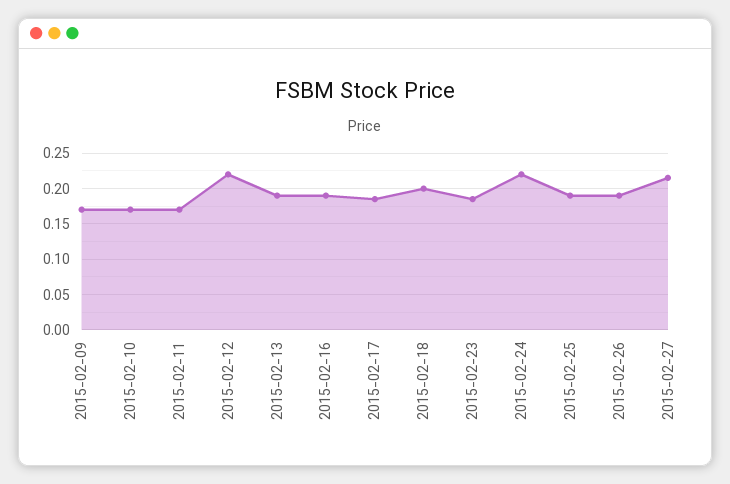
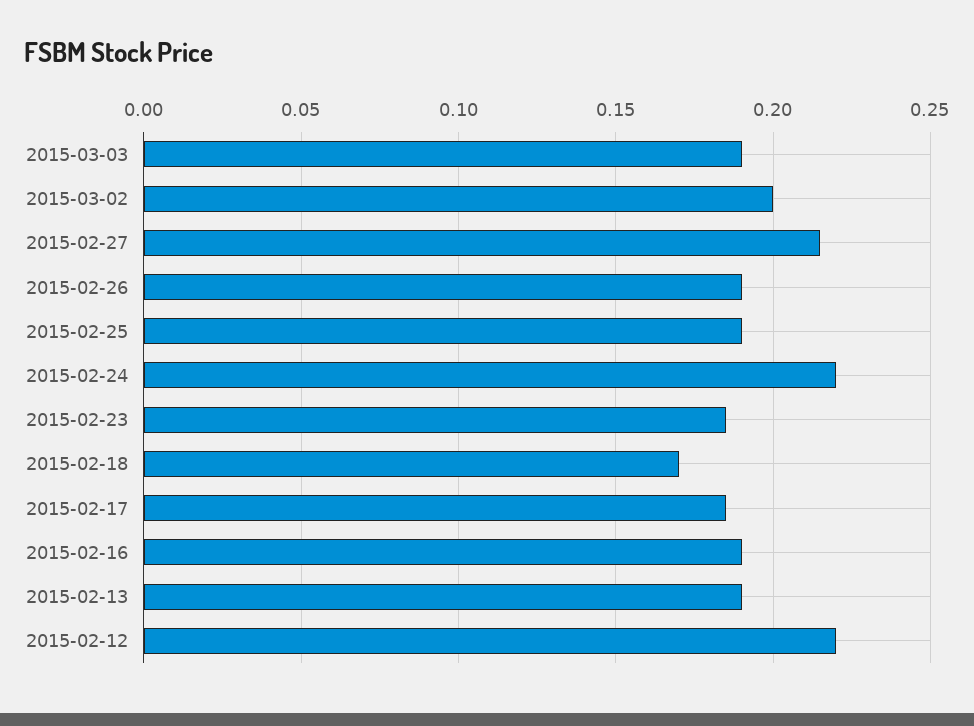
2015-02-09: 0.17 -> none
2015-02-10: 0.17 -> none
2015-02-11: 0.17 -> none
2015-02-18: 0.2 -> 0.17
2015-03-03: none -> 0.19
2015-03-02: none -> 0.2

